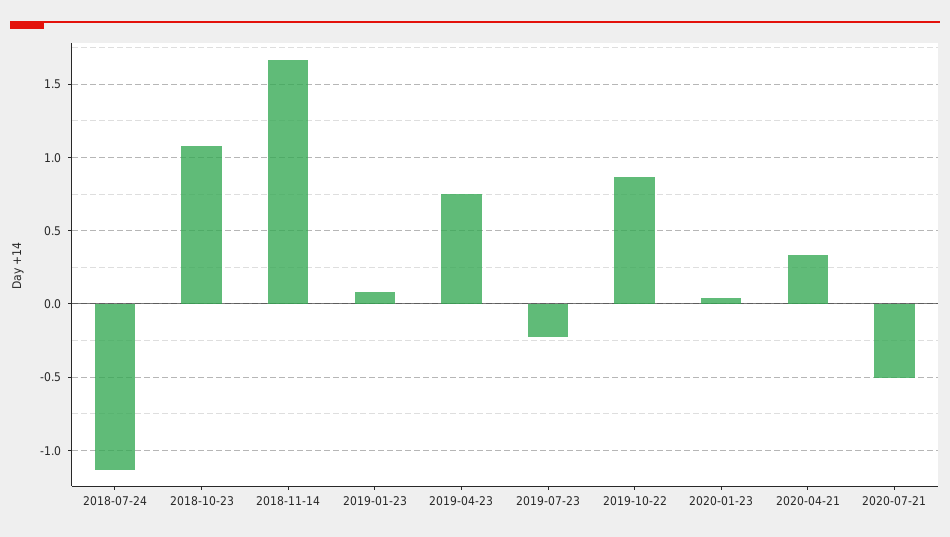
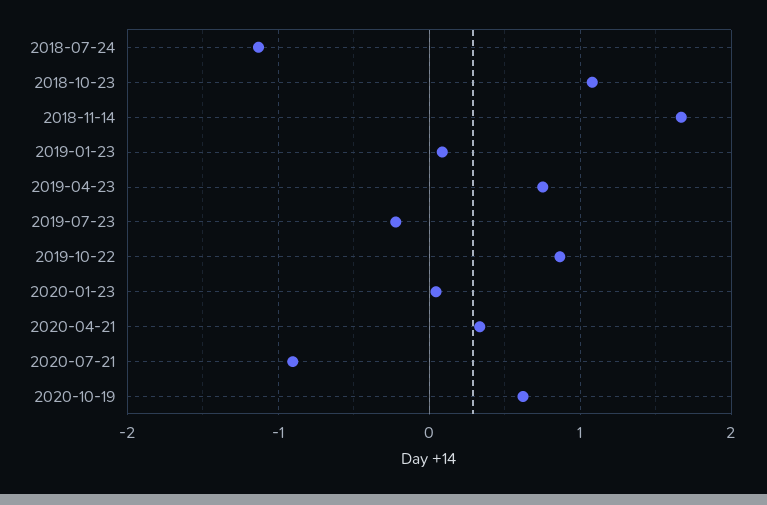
2020-07-21: -0.5 -> -0.9
2020-10-19: none -> 0.6

